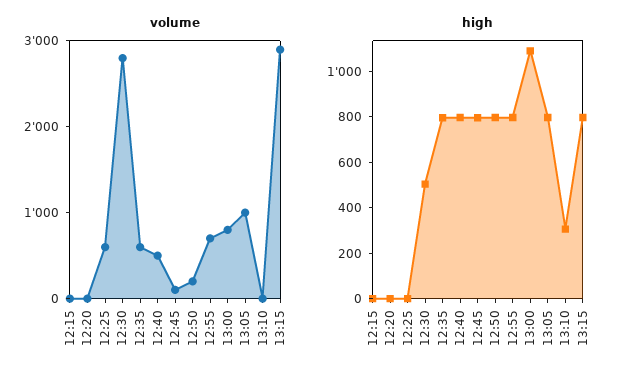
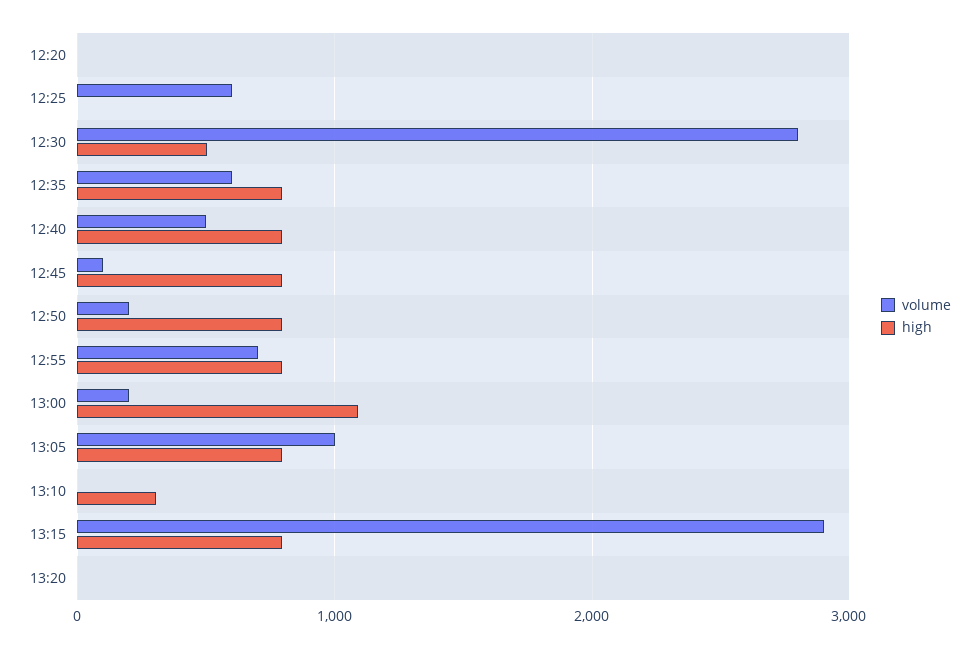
volume, 12:15: 0 -> none
volume, 13:00: 800 -> 200
high, 12:15: 0 -> none
volume, 13:20: none -> 0
high, 13:20: none -> 0

